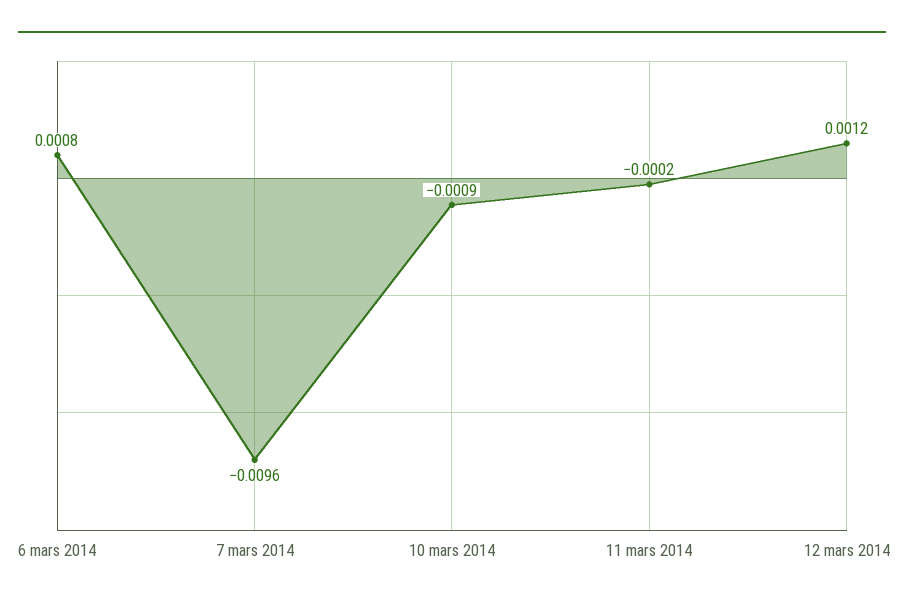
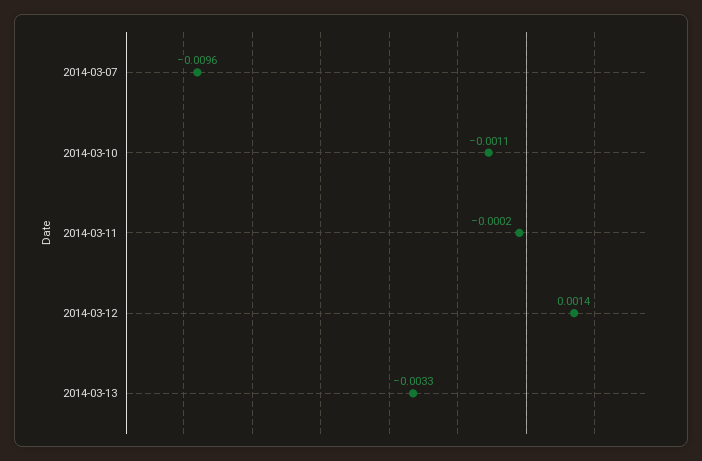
6 mars 2014: 0.0008 -> none
10 mars 2014: -0.0009 -> -0.0011
12 mars 2014: 0.0012 -> 0.0014
2014-03-13: none -> -0.0033

